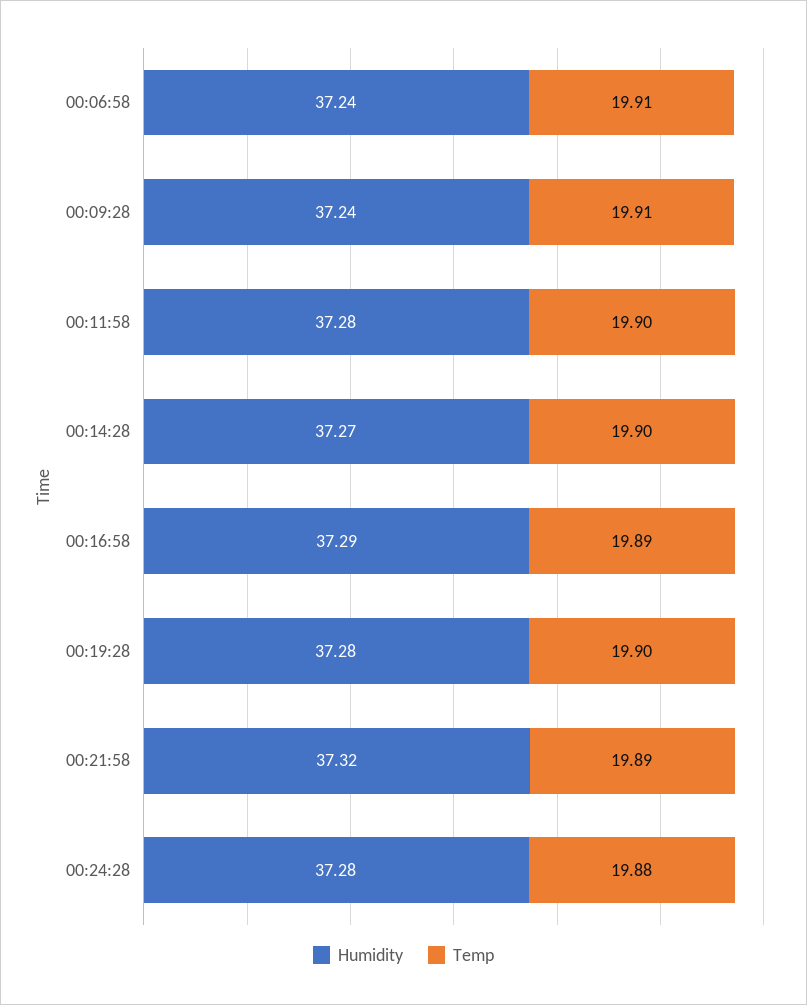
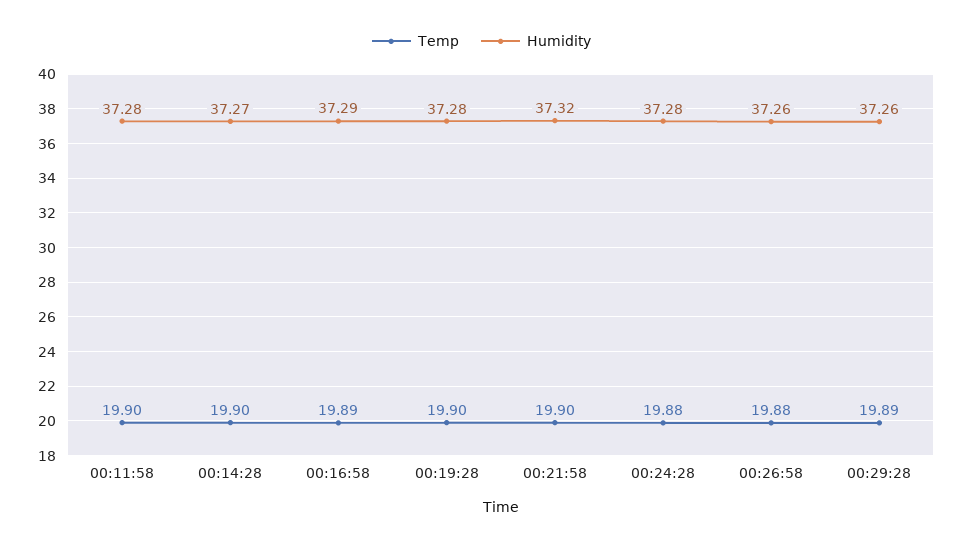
Humidity, 00:06:58: 37.24 -> none
Temp, 00:06:58: 19.91 -> none
Humidity, 00:09:28: 37.24 -> none
Temp, 00:09:28: 19.91 -> none
Temp, 00:21:58: 19.89 -> 19.9
Temp, 00:26:58: none -> 19.88
Humidity, 00:26:58: none -> 37.26
Temp, 00:29:28: none -> 19.89
Humidity, 00:29:28: none -> 37.26

